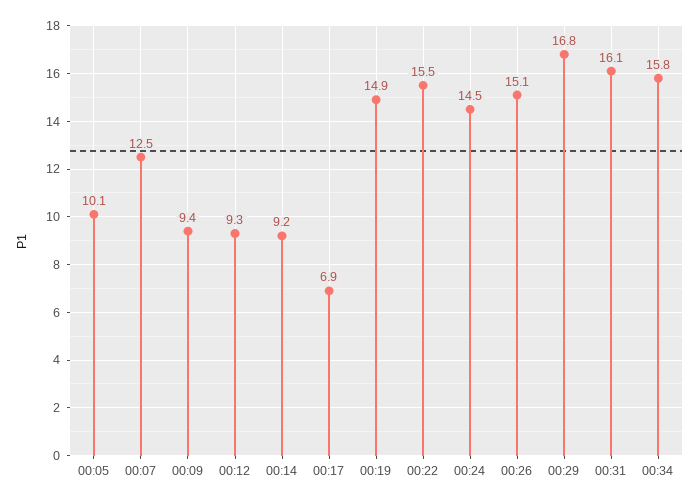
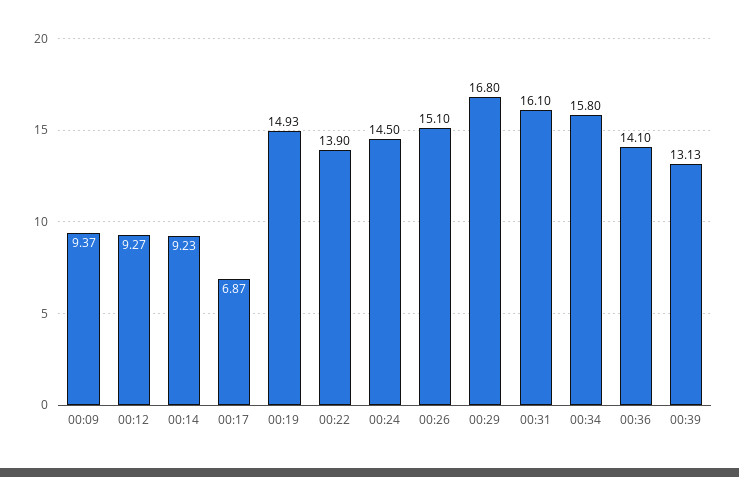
00:05: 10.1 -> none
00:07: 12.5 -> none
00:22: 15.5 -> 13.9
00:36: none -> 14.1
00:39: none -> 13.13

